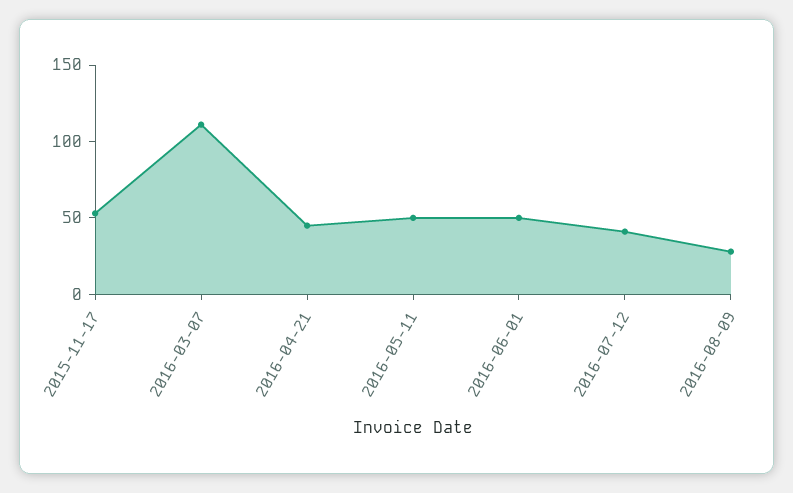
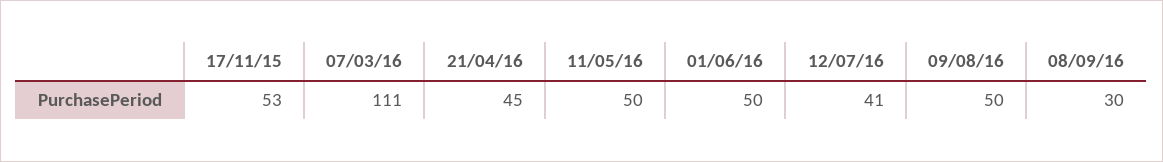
2016-08-09: 30 -> 50
08/09/16: none -> 30

